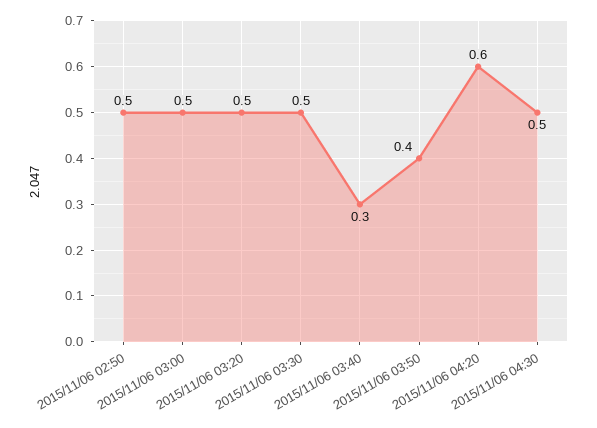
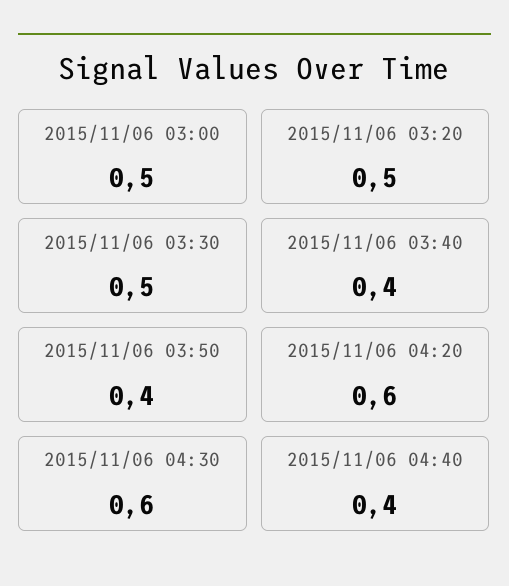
2015/11/06 02:50: 0.5 -> none
2015/11/06 03:40: 0.3 -> 0.4
2015/11/06 04:30: 0.5 -> 0.6
2015/11/06 04:40: none -> 0.4

